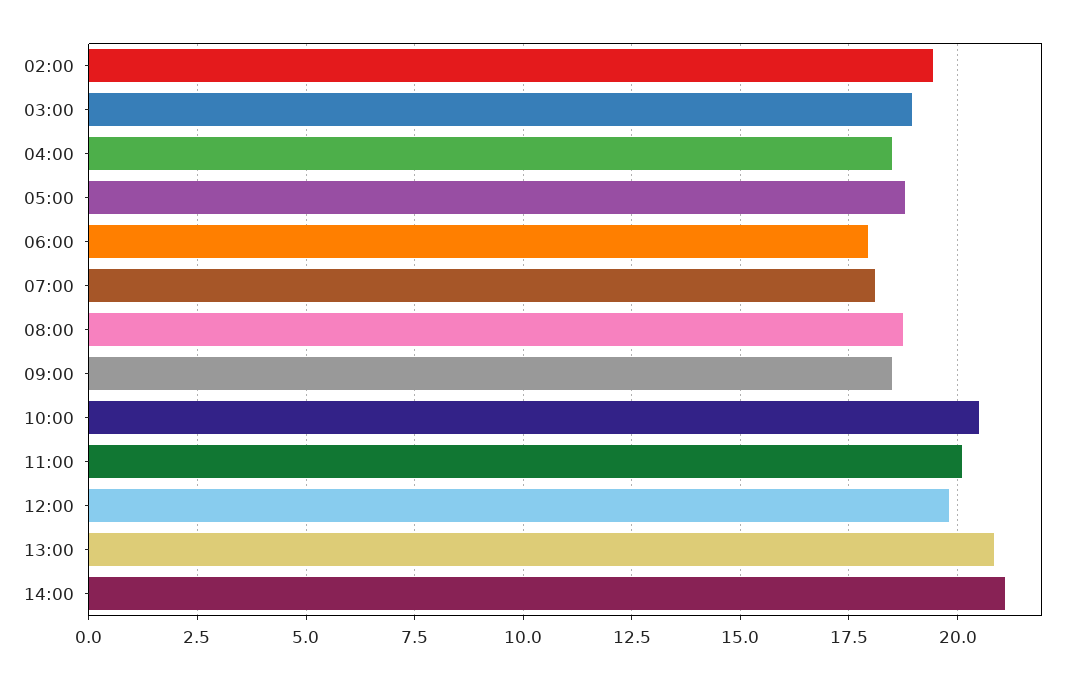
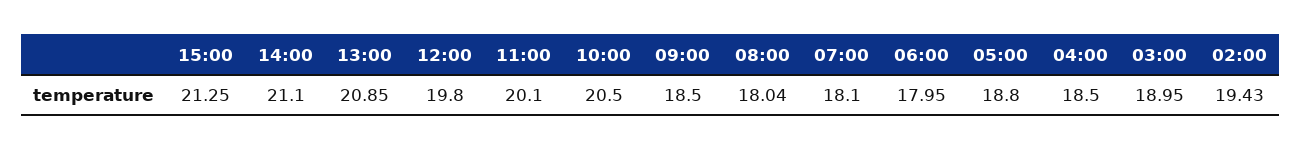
08:00: 18.75 -> 18.04
15:00: none -> 21.25

